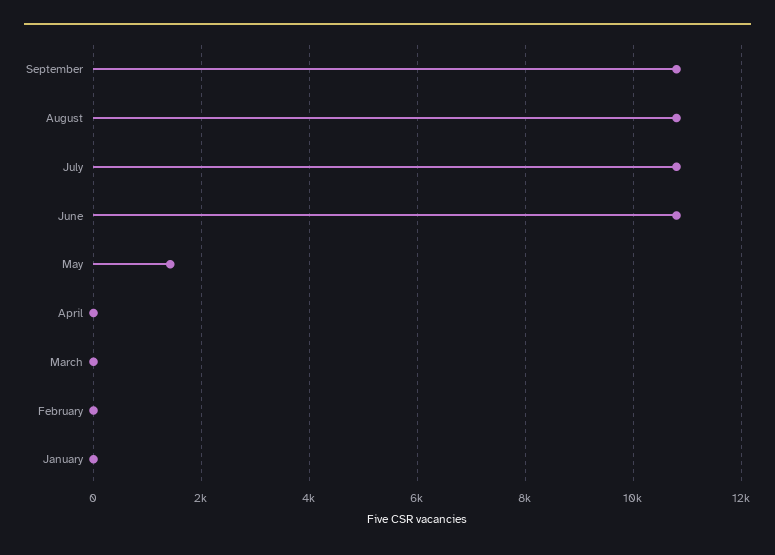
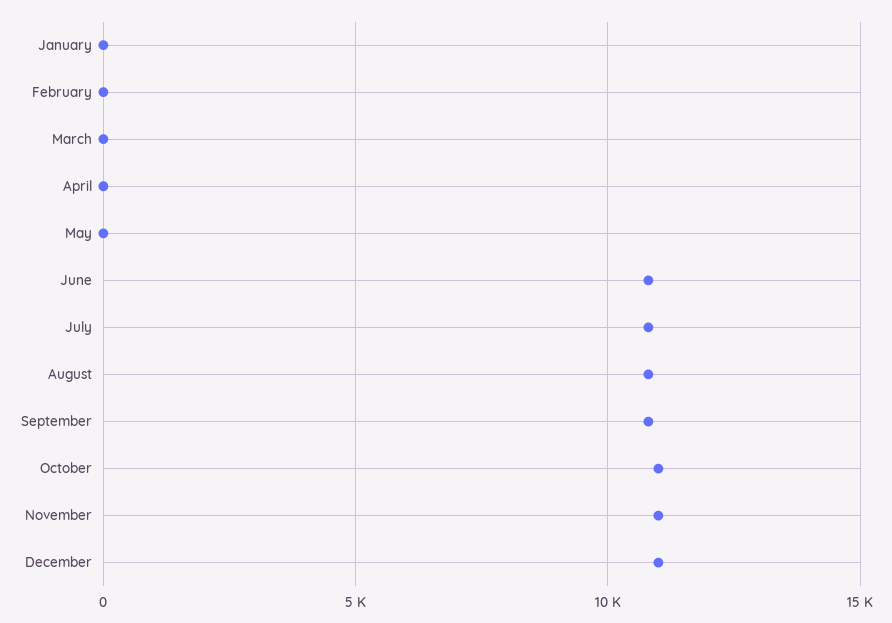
May: 1400 -> 0
October: none -> 11000
November: none -> 11000
December: none -> 11000

